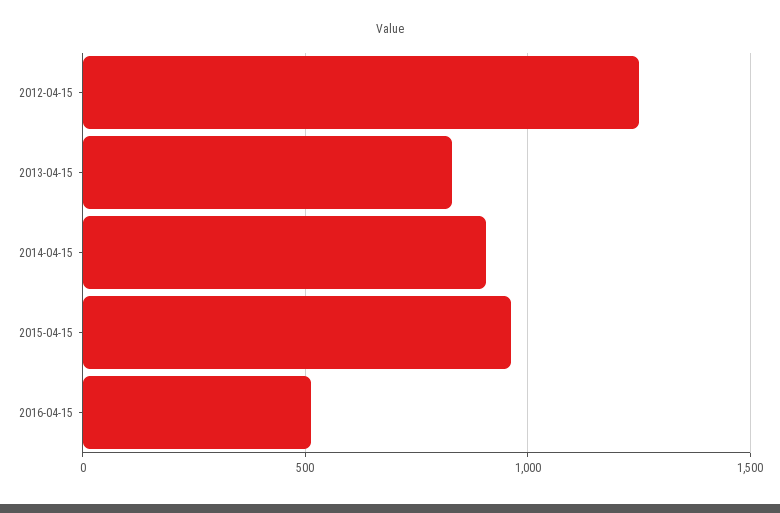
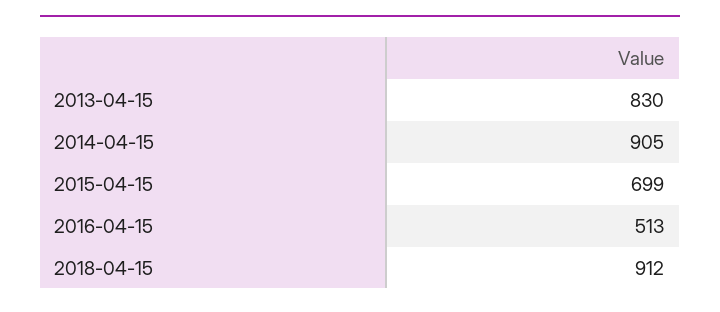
2012-04-15: 1250 -> none
2015-04-15: 950 -> 699
2018-04-15: none -> 912

